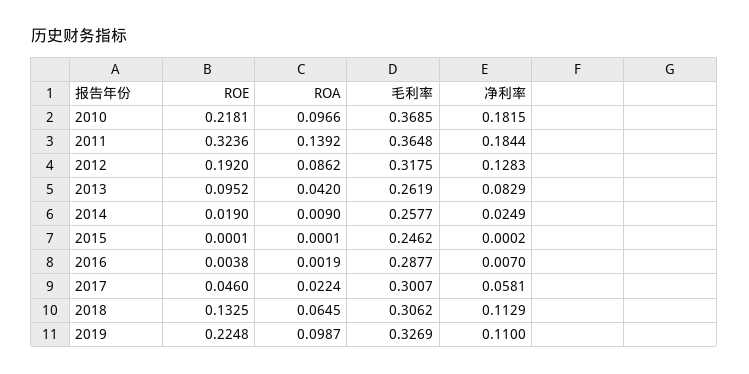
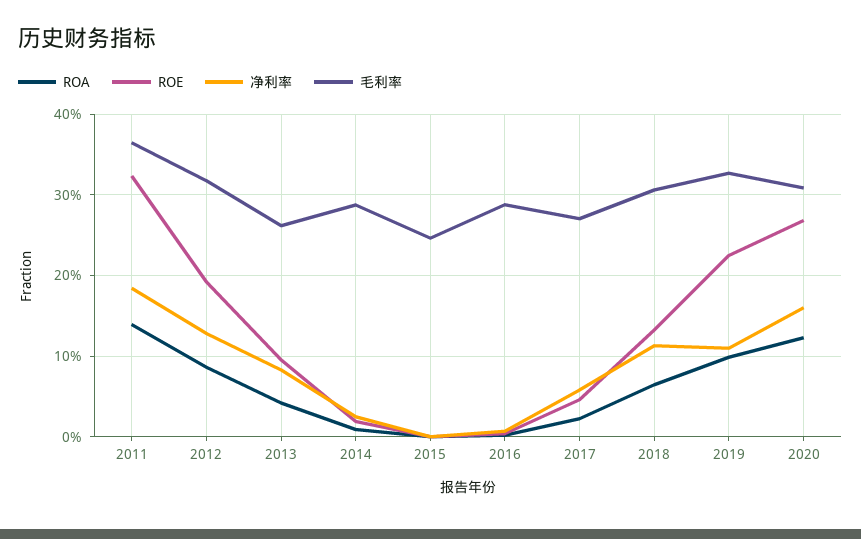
ROE, 2010: 0.2181 -> none
ROA, 2010: 0.0966 -> none
毛利率, 2010: 0.3685 -> none
净利率, 2010: 0.1815 -> none
毛利率, 2014: 0.2577 -> 0.29
毛利率, 2017: 0.3007 -> 0.27
ROA, 2020: none -> 0.12
ROE, 2020: none -> 0.27
净利率, 2020: none -> 0.16
毛利率, 2020: none -> 0.31

